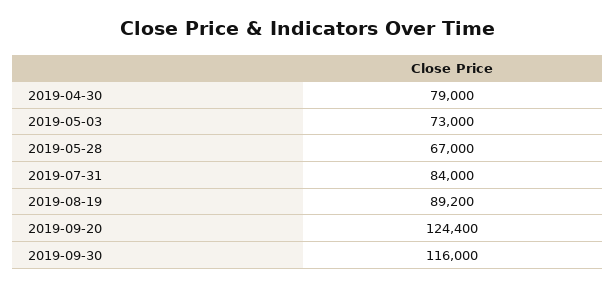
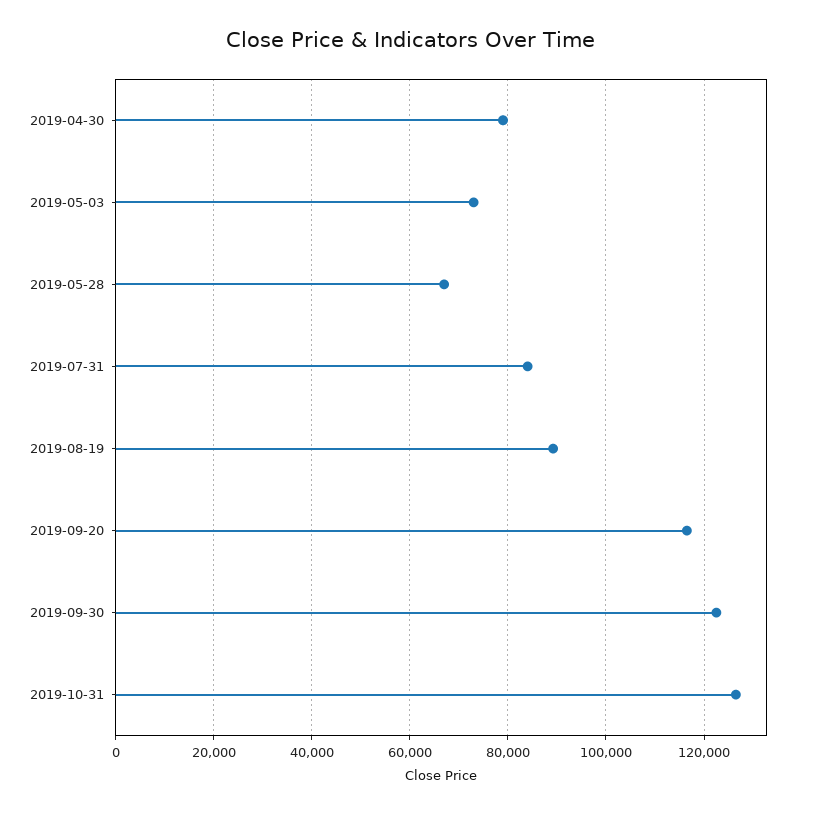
2019-09-20: 124400 -> 116000
2019-09-30: 116000 -> 122000
2019-10-31: none -> 126000

